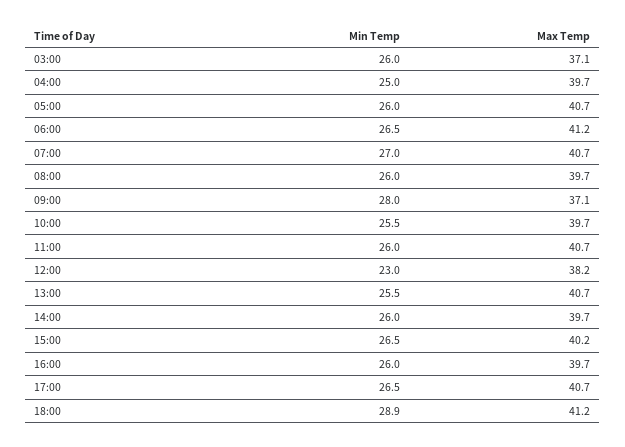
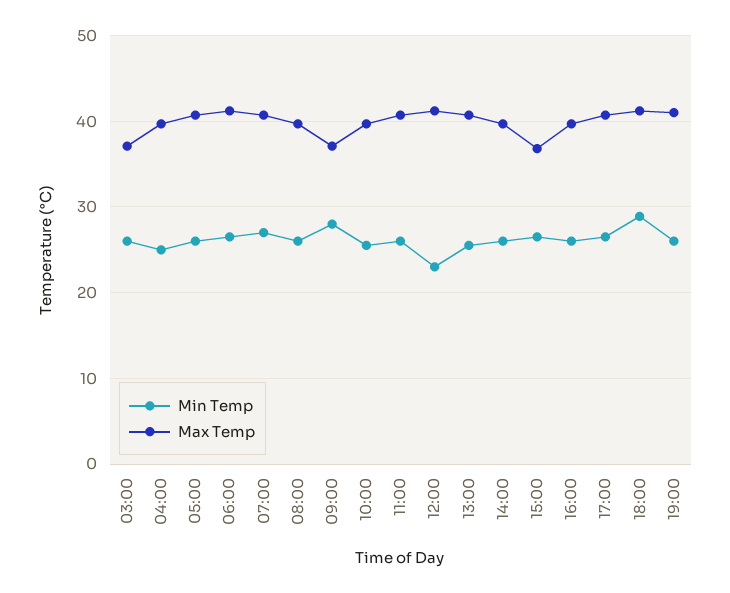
Max Temp, 12:00: 38.2 -> 41
Max Temp, 15:00: 40.2 -> 37
Min Temp, 19:00: none -> 26
Max Temp, 19:00: none -> 41

